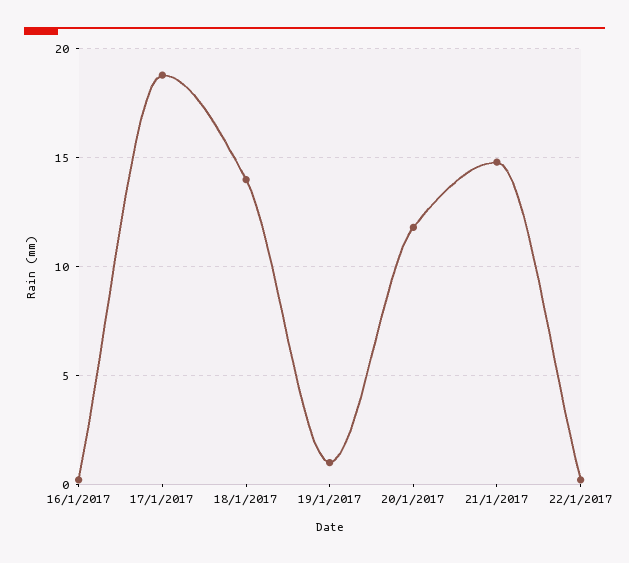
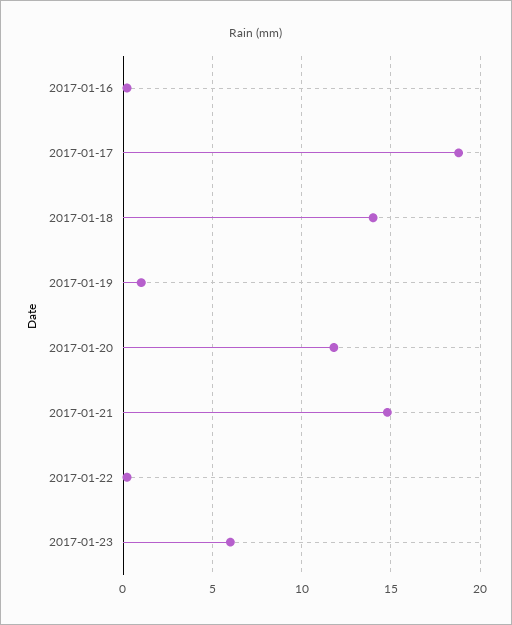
2017-01-23: none -> 6

